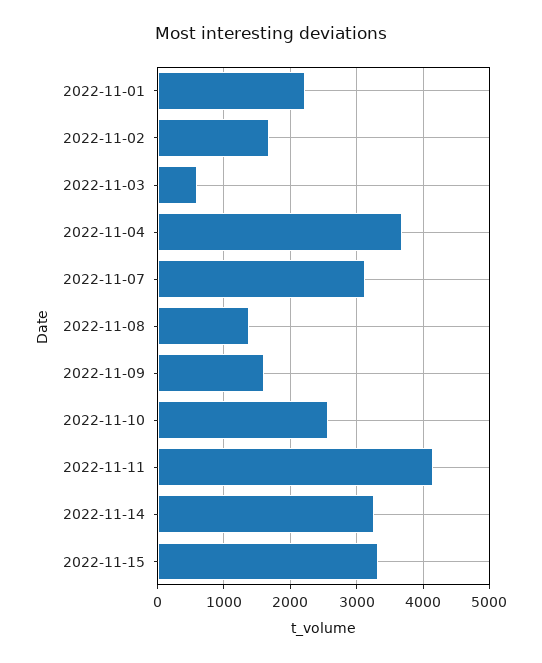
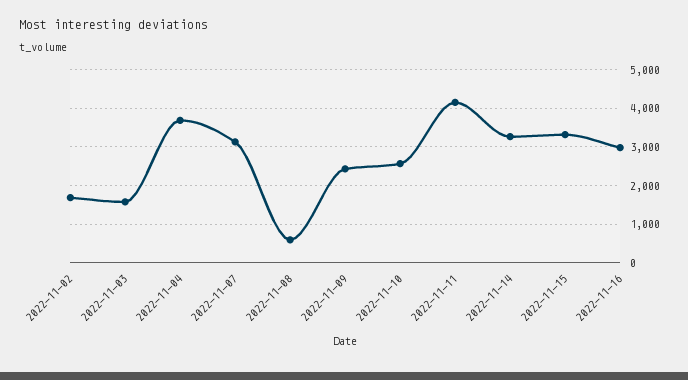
2022-11-01: 2200 -> none
2022-11-03: 600 -> 1600
2022-11-08: 1400 -> 600
2022-11-09: 1600 -> 2400
2022-11-16: none -> 3000

